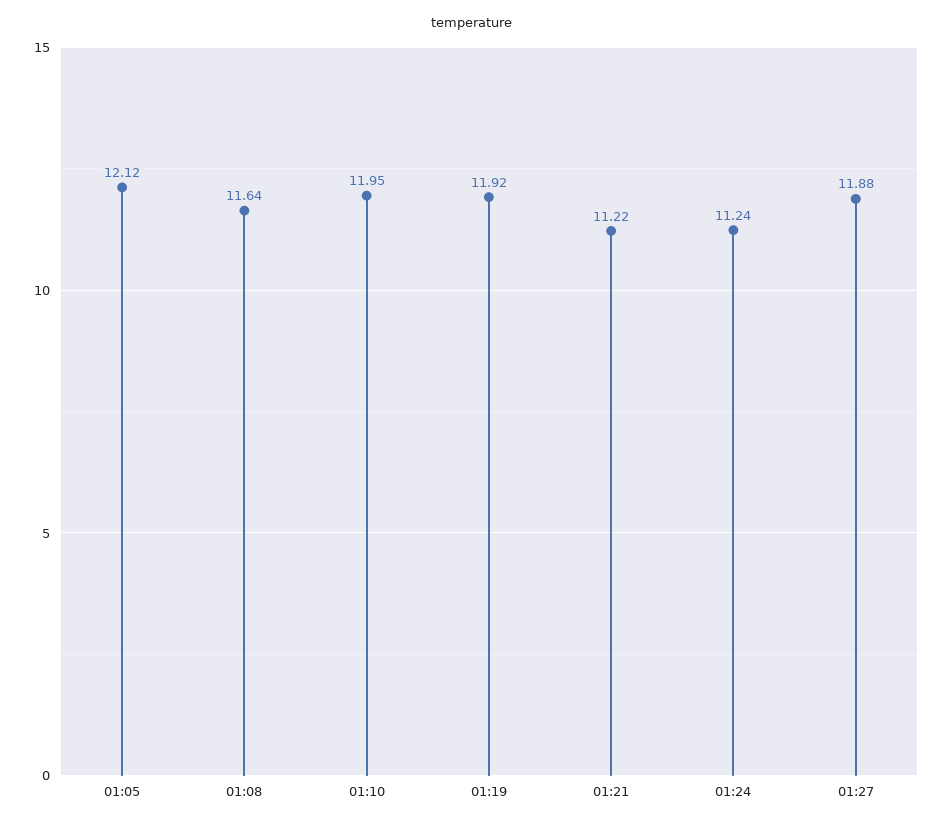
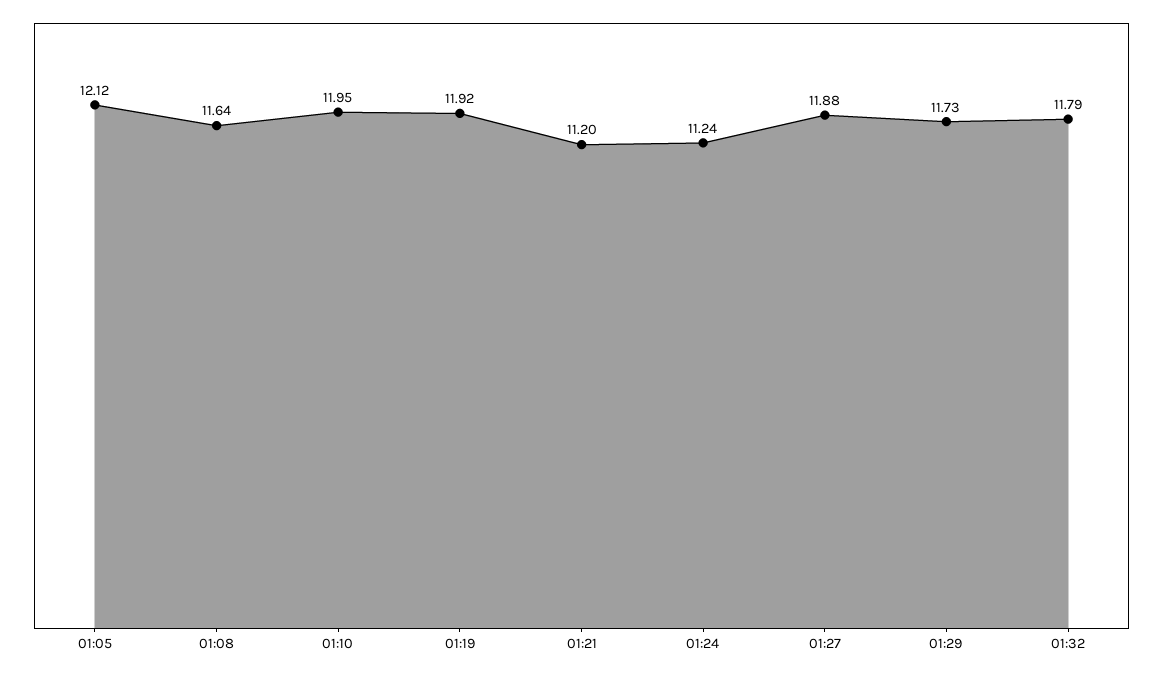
01:21: 11.22 -> 11.2
01:29: none -> 11.73
01:32: none -> 11.79

